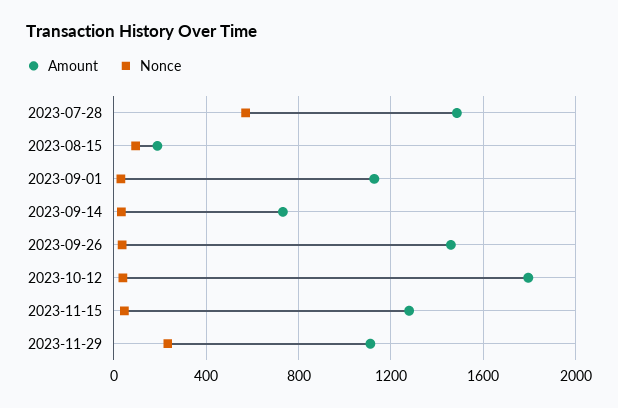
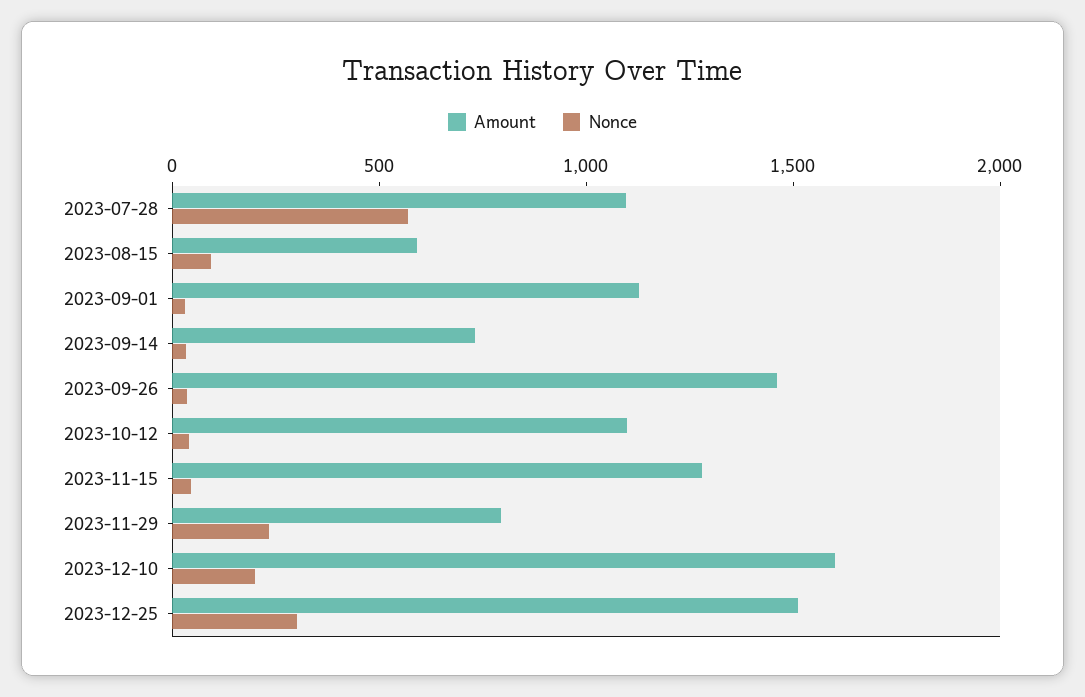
Amount, 2023-07-28: 1500 -> 1100
Amount, 2023-08-15: 200 -> 600
Amount, 2023-10-12: 1800 -> 1100
Amount, 2023-11-29: 1100 -> 800
Amount, 2023-12-10: none -> 1600
Nonce, 2023-12-10: none -> 200
Amount, 2023-12-25: none -> 1500
Nonce, 2023-12-25: none -> 300

